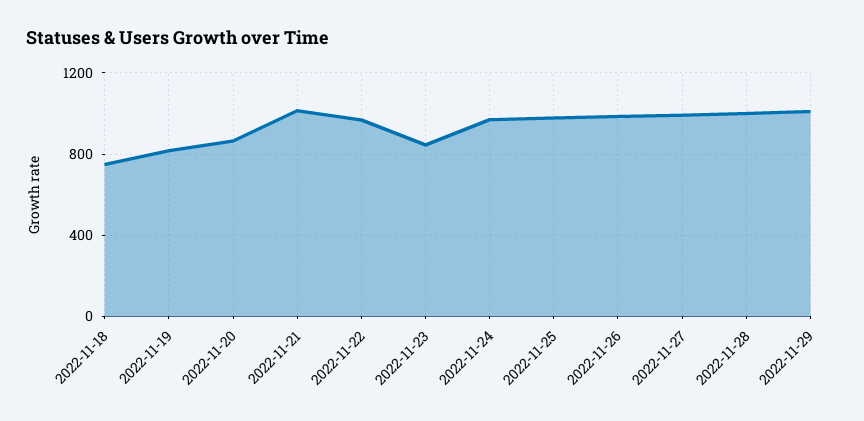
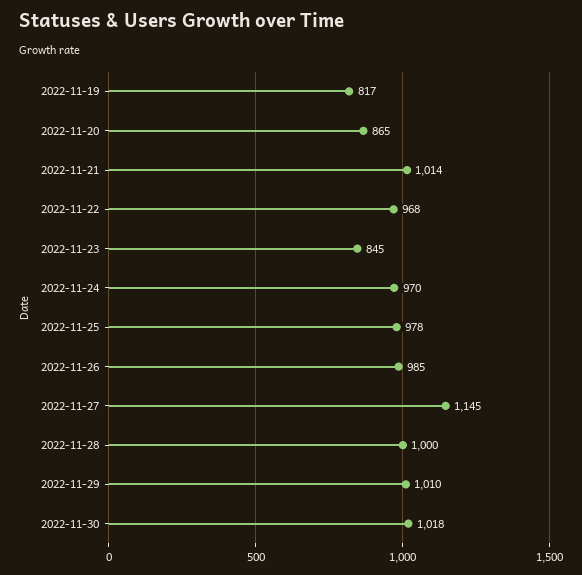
2022-11-18: 750 -> none
2022-11-27: 1000 -> 1145
2022-11-30: none -> 1018

